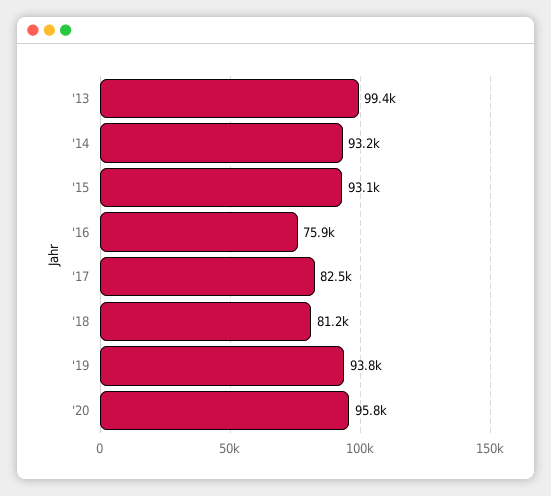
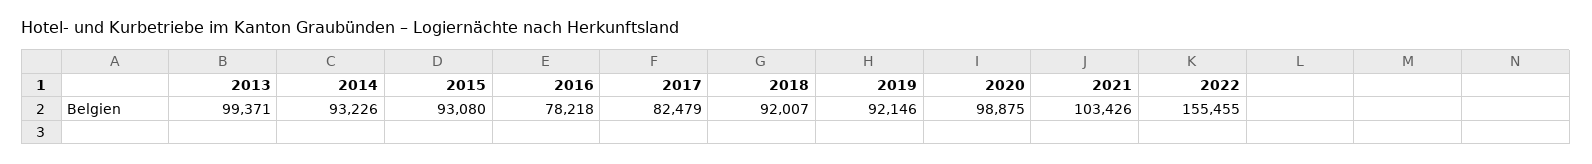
'16: 75900 -> 78218
'18: 81200 -> 92007
'19: 93800 -> 92146
'20: 95800 -> 98875
2021: none -> 103426
2022: none -> 155455

